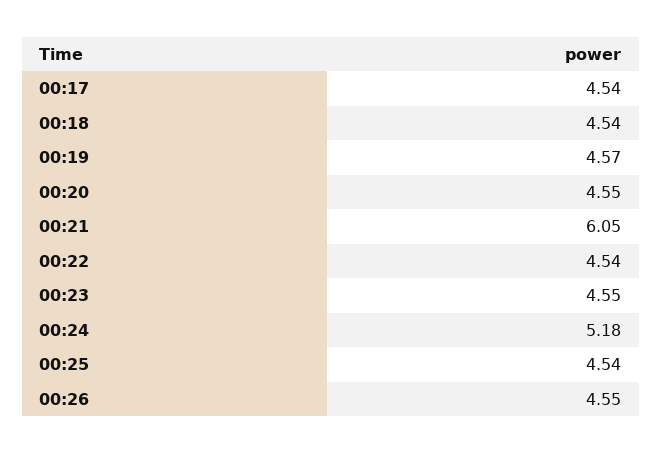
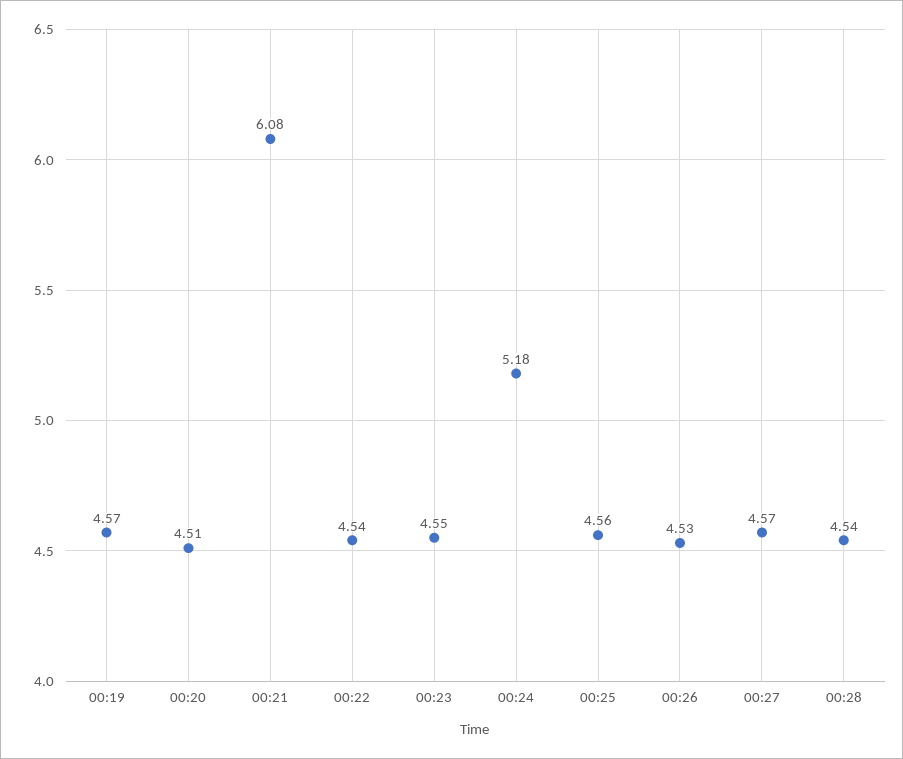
00:17: 4.54 -> none
00:18: 4.54 -> none
00:20: 4.55 -> 4.51
00:21: 6.05 -> 6.08
00:25: 4.54 -> 4.56
00:26: 4.55 -> 4.53
00:27: none -> 4.57
00:28: none -> 4.54

